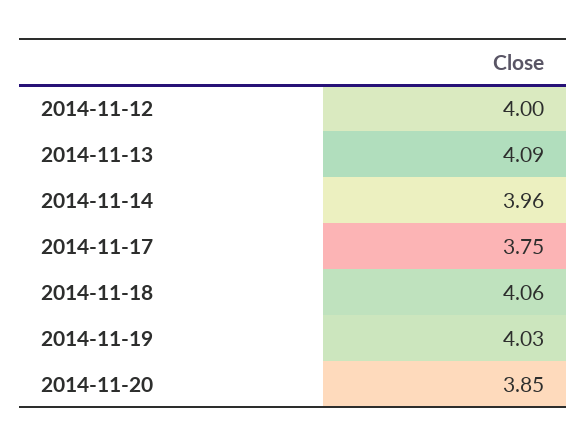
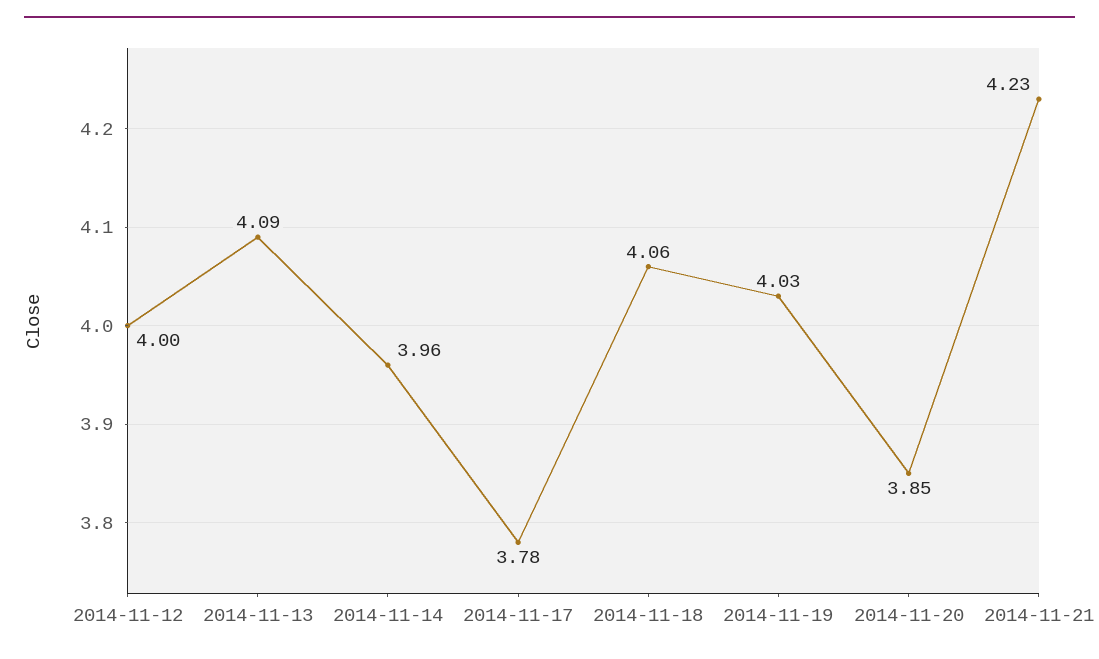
2014-11-17: 3.75 -> 3.78
2014-11-21: none -> 4.23

